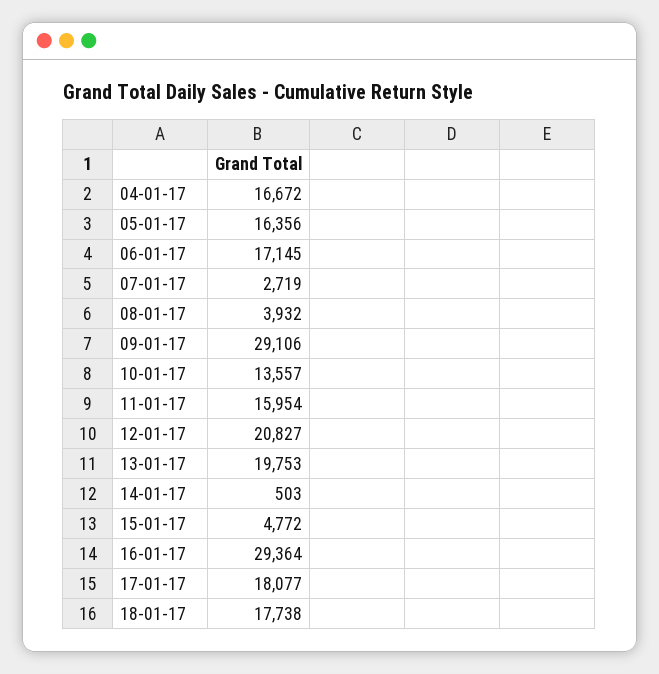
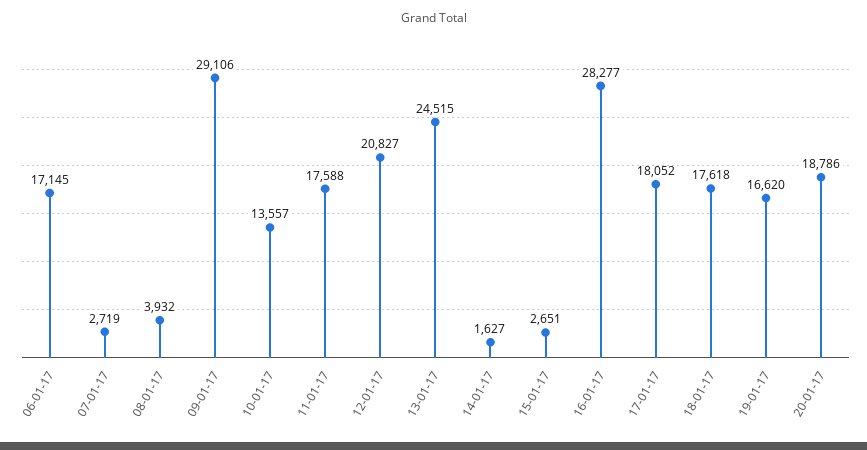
04-01-17: 16672 -> none
05-01-17: 16356 -> none
11-01-17: 15954 -> 17588
13-01-17: 19753 -> 24515
14-01-17: 503 -> 1627
15-01-17: 4772 -> 2651
16-01-17: 29364 -> 28277
17-01-17: 18077 -> 18052
18-01-17: 17738 -> 17618
19-01-17: none -> 16620
20-01-17: none -> 18786

